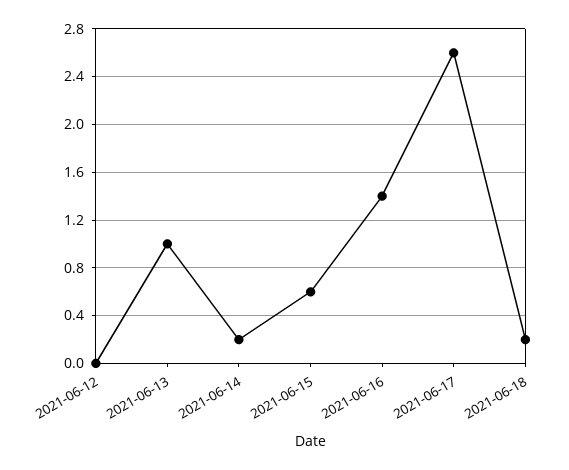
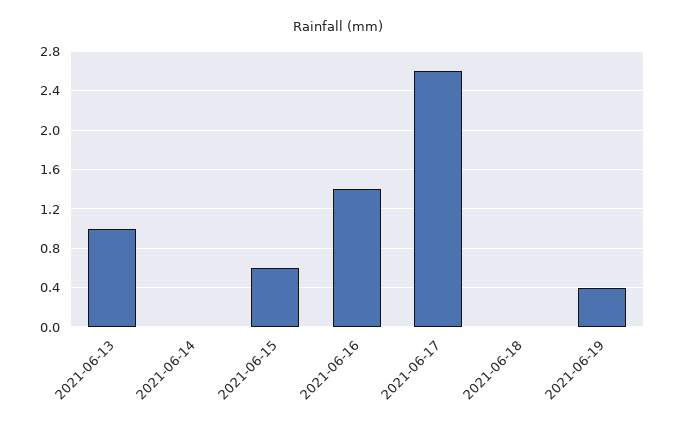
2021-06-12: 0 -> none
2021-06-14: 0.2 -> 0
2021-06-18: 0.2 -> 0
2021-06-19: none -> 0.4

